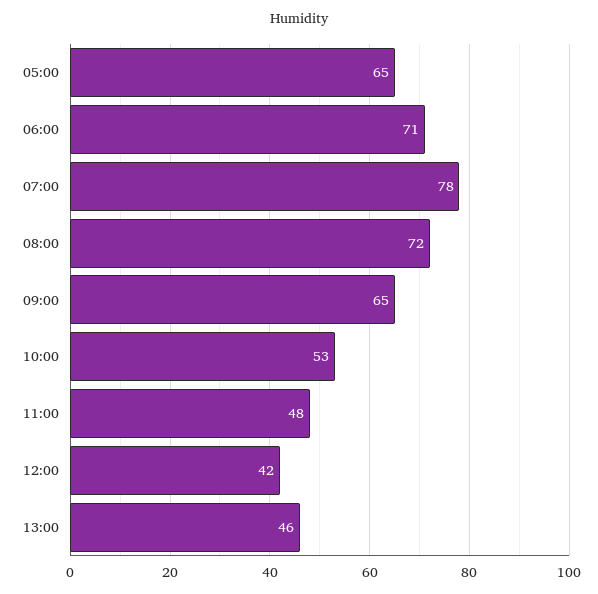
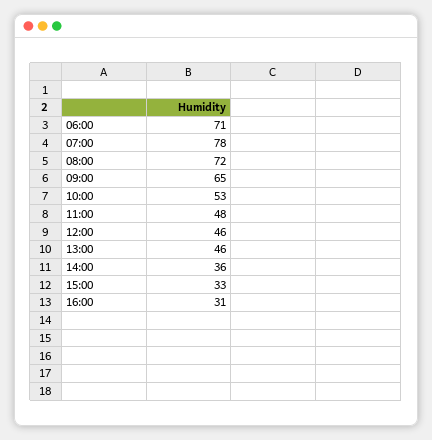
05:00: 65 -> none
12:00: 42 -> 46
14:00: none -> 36
15:00: none -> 33
16:00: none -> 31

